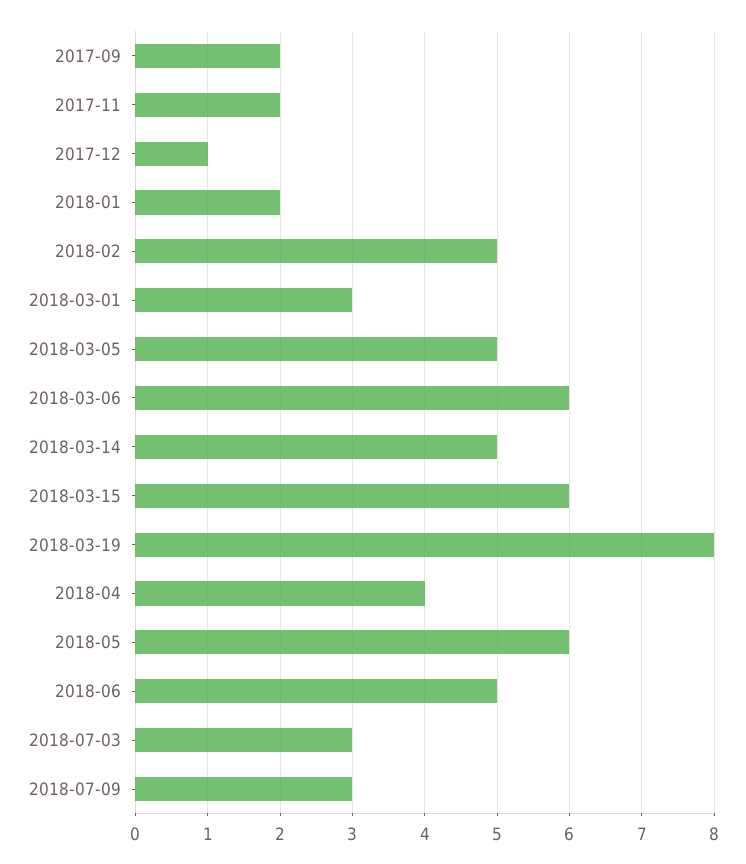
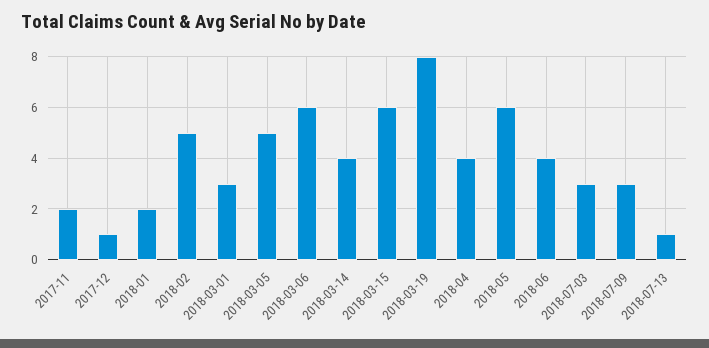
2017-09: 2 -> none
2018-03-14: 5 -> 4
2018-06: 5 -> 4
2018-07-13: none -> 1

